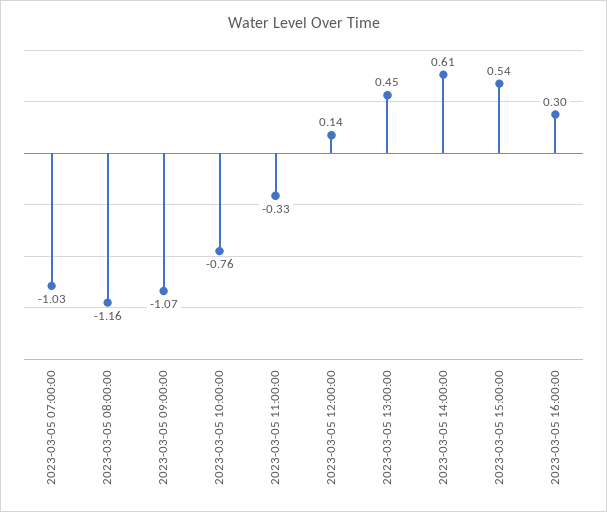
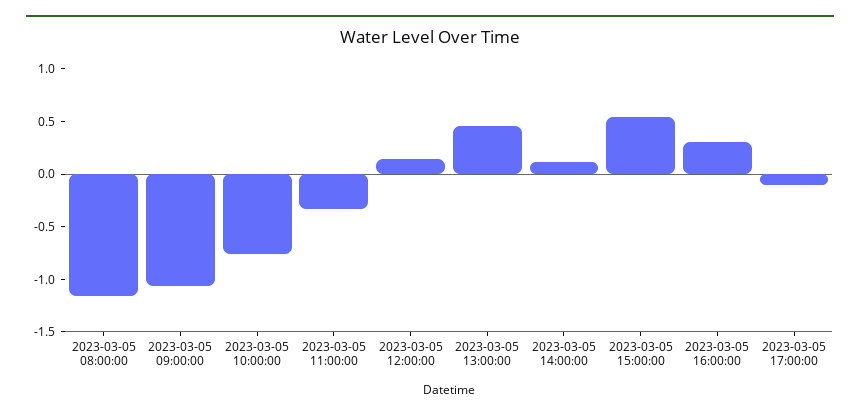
2023-03-05 07:00:00: -1.03 -> none
2023-03-05 14:00:00: 0.61 -> 0.1
2023-03-05 17:00:00: none -> -0.1

